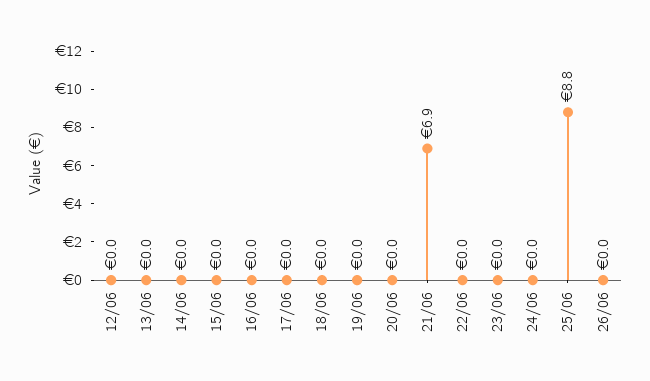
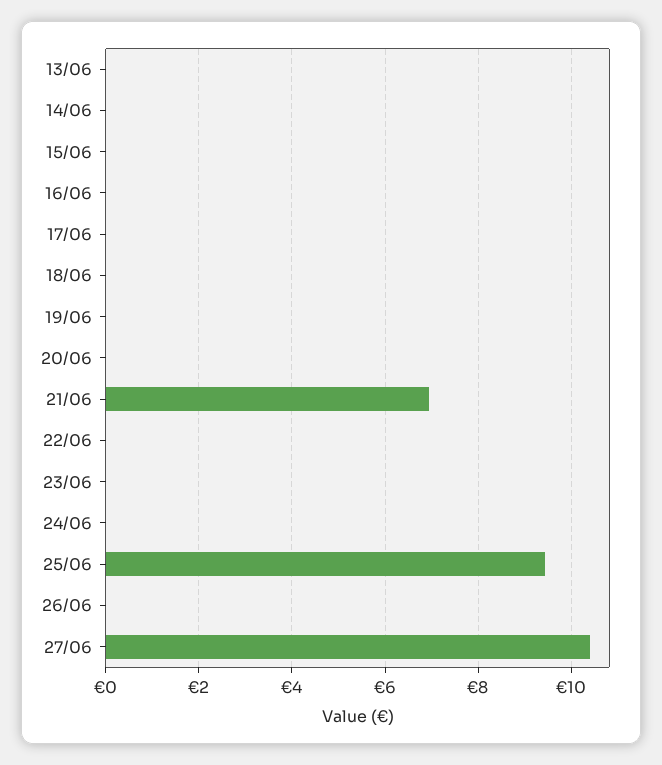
12/06: 0 -> none
25/06: 8.8 -> 9.4
27/06: none -> 10.4

